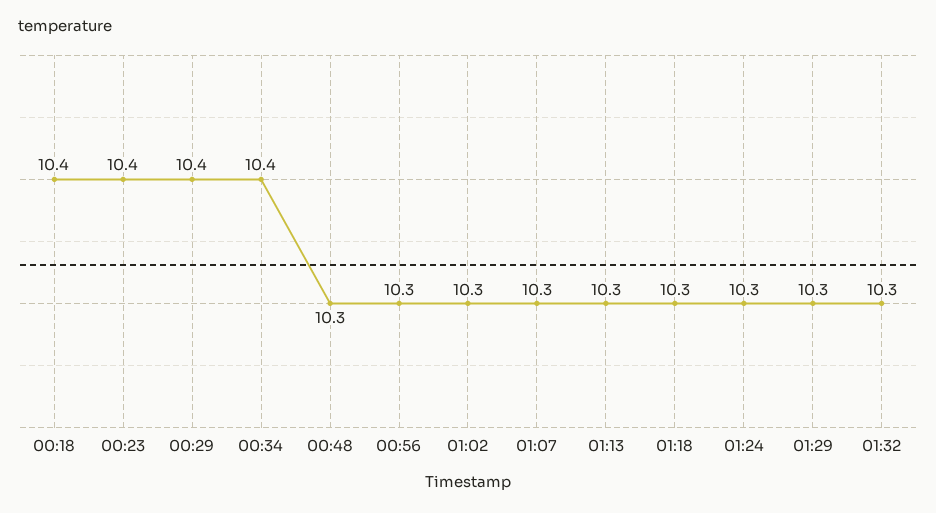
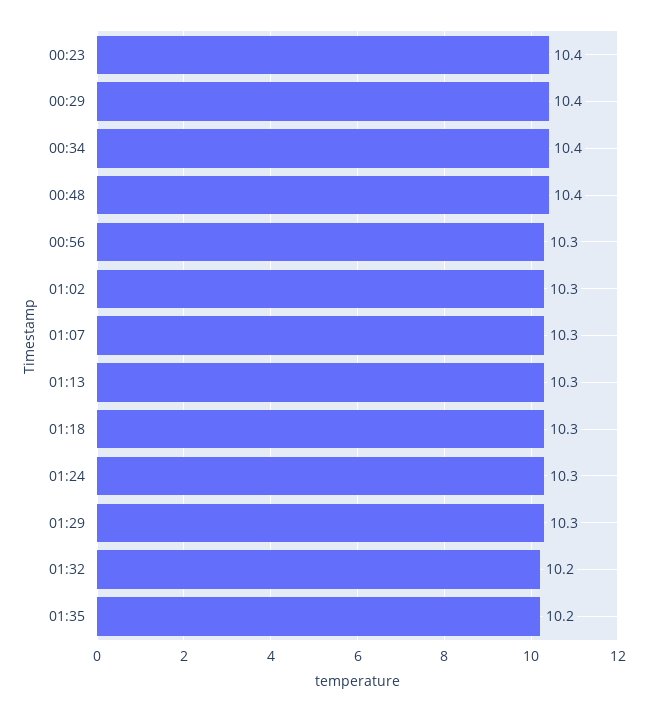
00:18: 10.4 -> none
00:48: 10.3 -> 10.4
01:32: 10.3 -> 10.2
01:35: none -> 10.2

